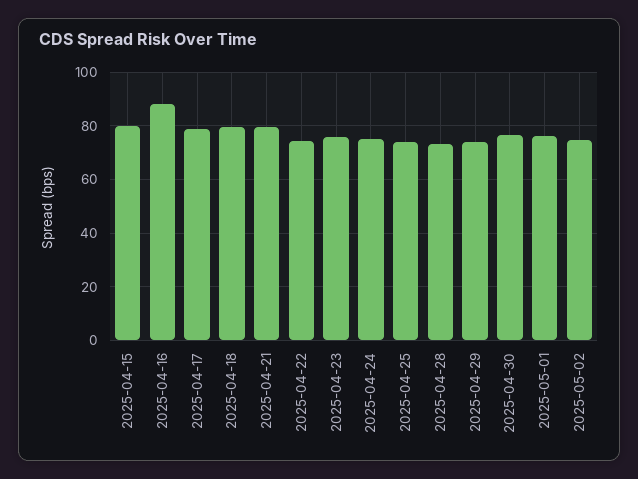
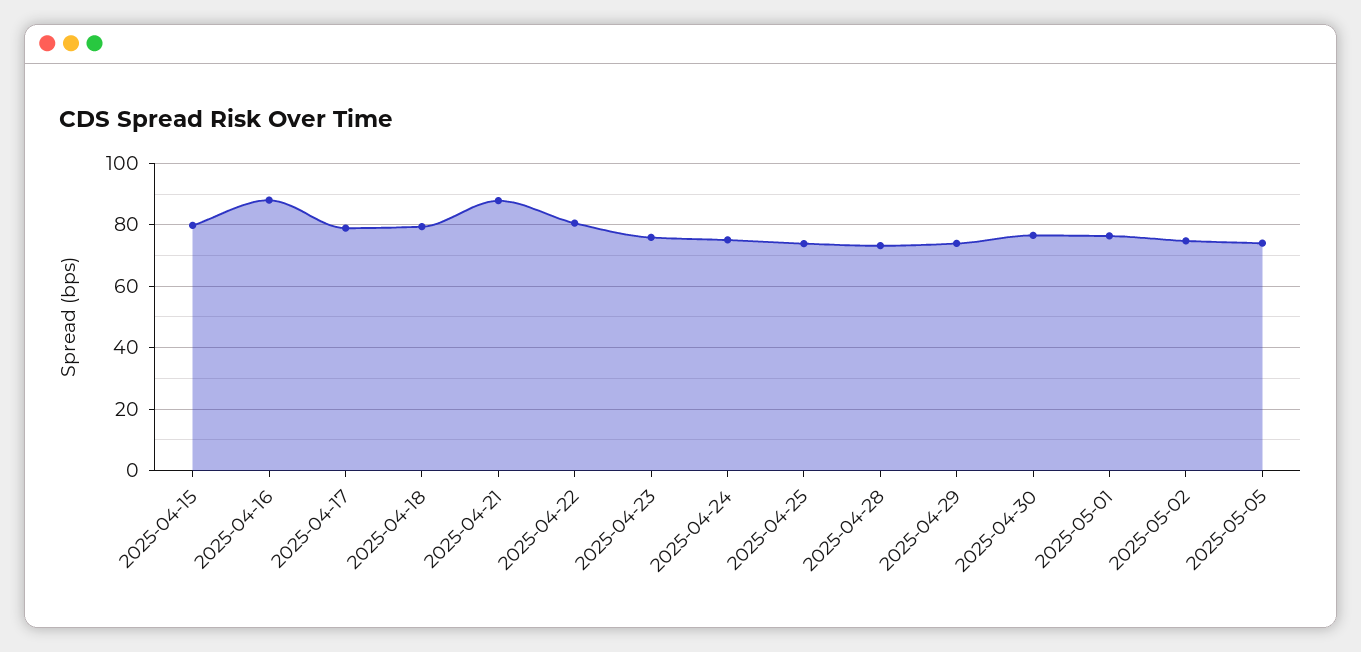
2025-04-21: 80 -> 88
2025-04-22: 75 -> 80
2025-05-05: none -> 74

